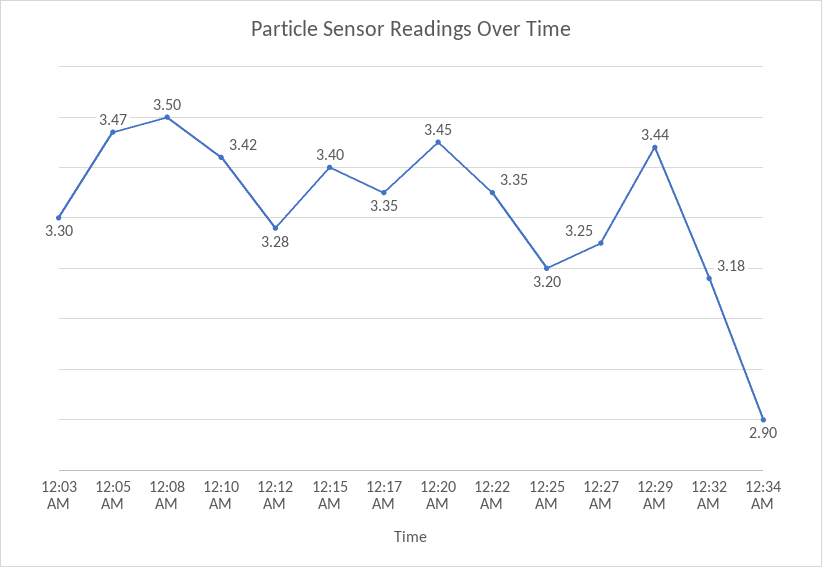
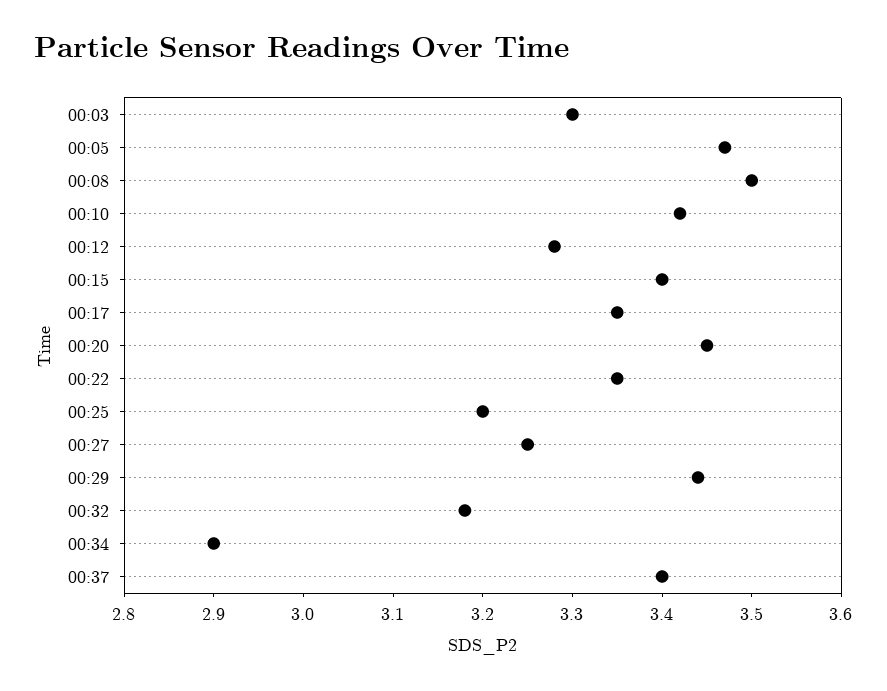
00:37: none -> 3.4

